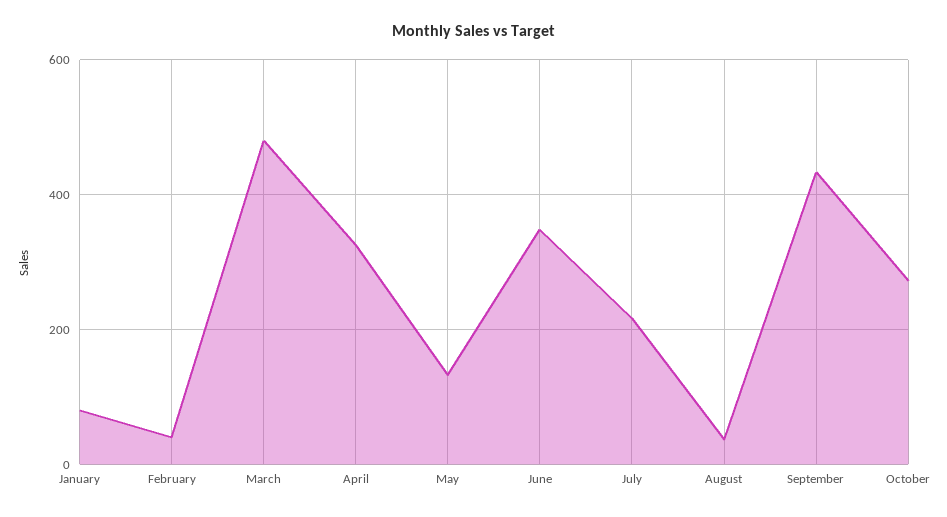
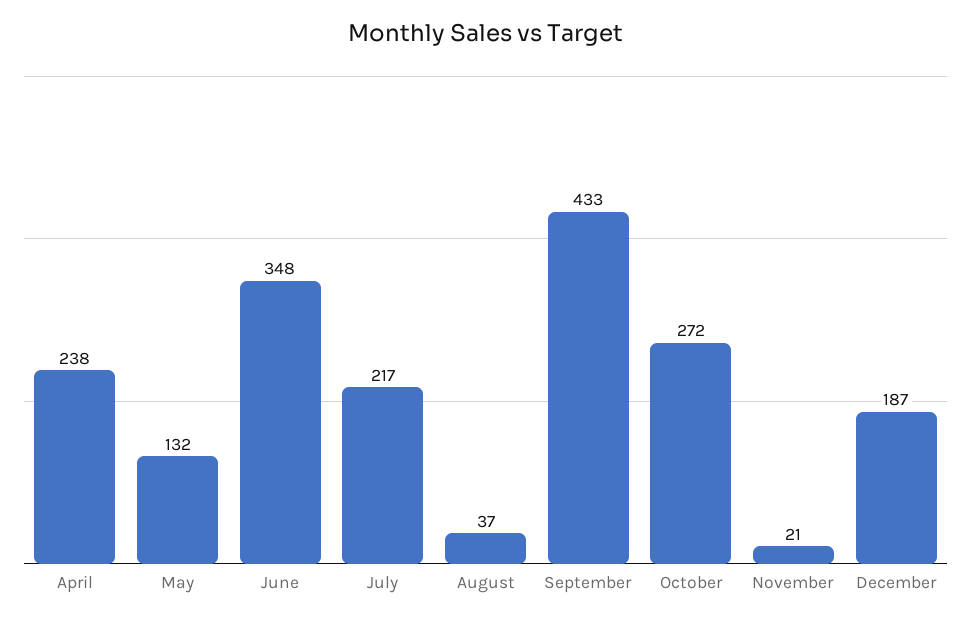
January: 80 -> none
February: 40 -> none
March: 480 -> none
April: 320 -> 238
November: none -> 21
December: none -> 187

